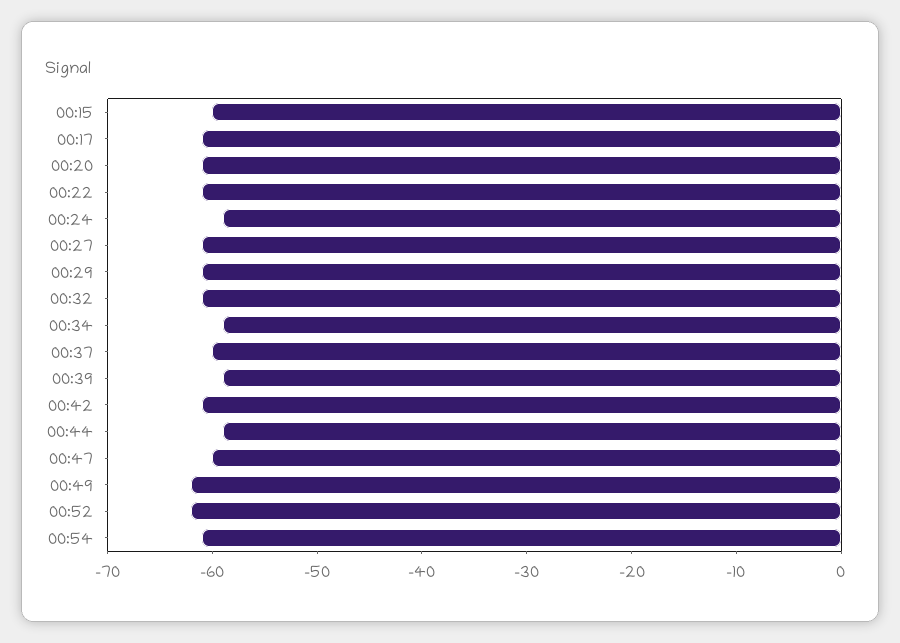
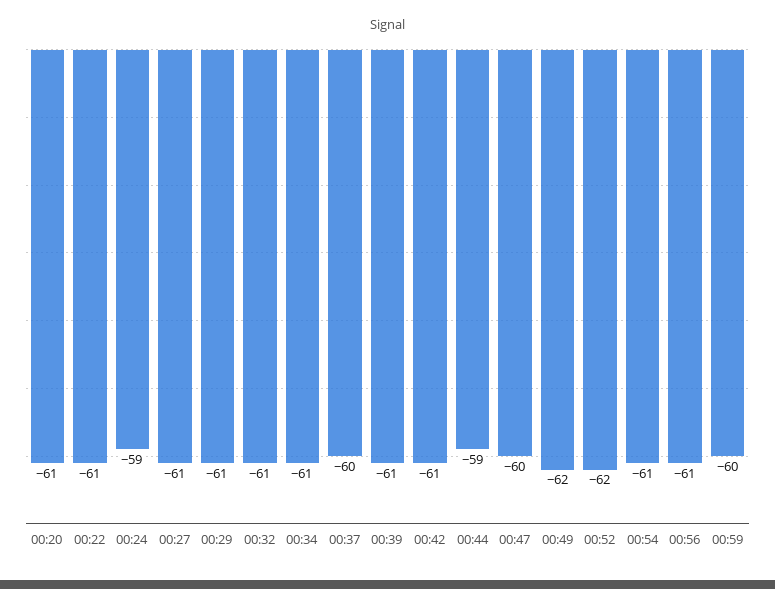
00:15: -60 -> none
00:17: -61 -> none
00:34: -59 -> -61
00:39: -59 -> -61
00:56: none -> -61
00:59: none -> -60

